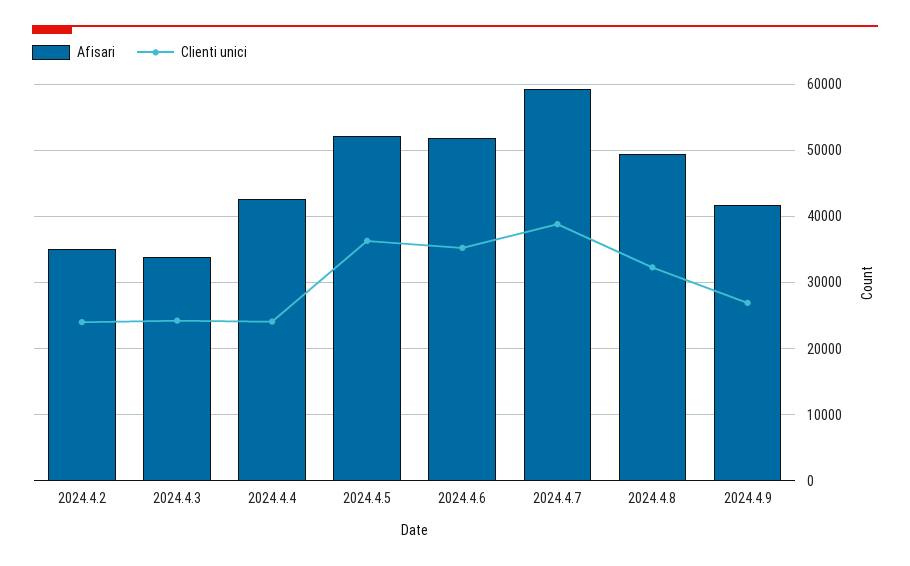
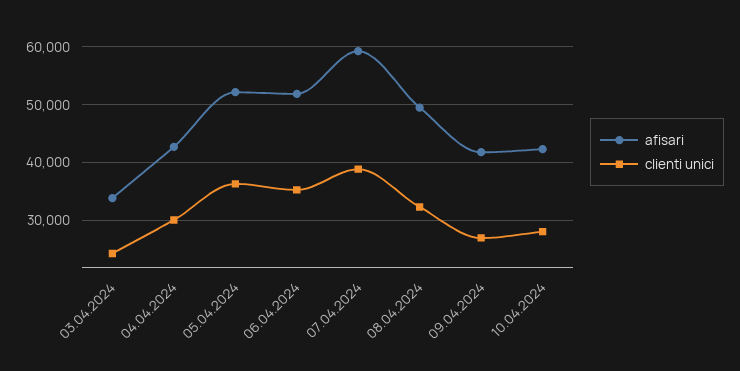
Afisari, 2024.4.2: 35000 -> none
Clienti unici, 2024.4.2: 24000 -> none
Clienti unici, 2024.4.4: 24000 -> 30000
Afisari, 10.04.2024: none -> 42000
Clienti unici, 10.04.2024: none -> 28000

